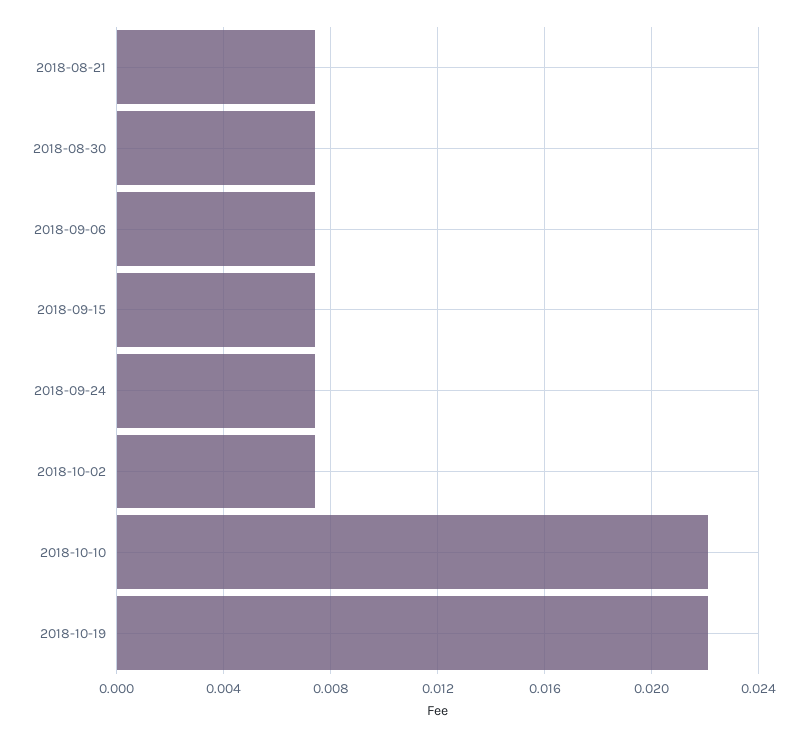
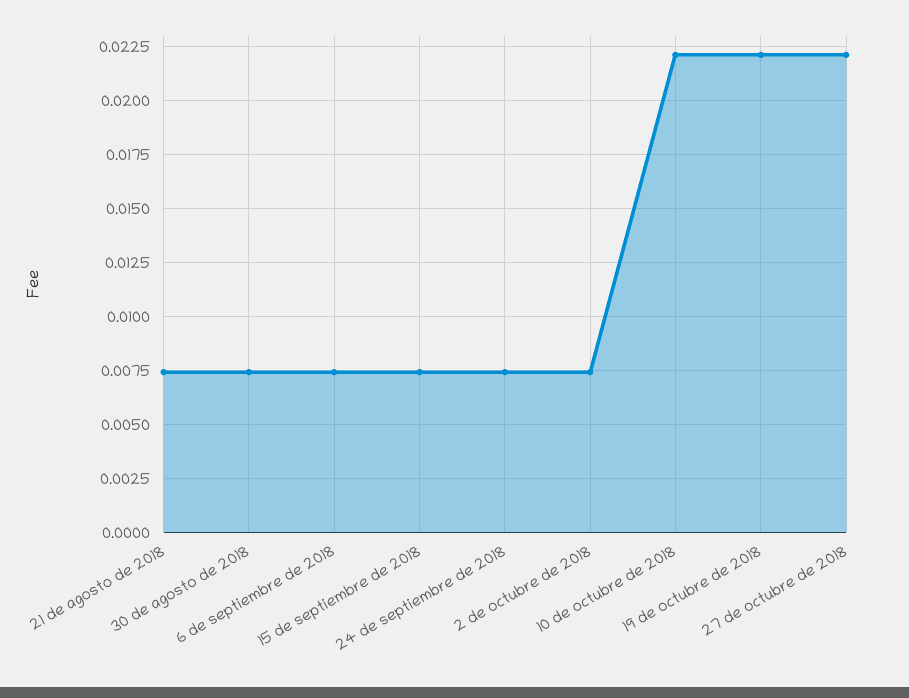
27 de octubre de 2018: none -> 0.022

